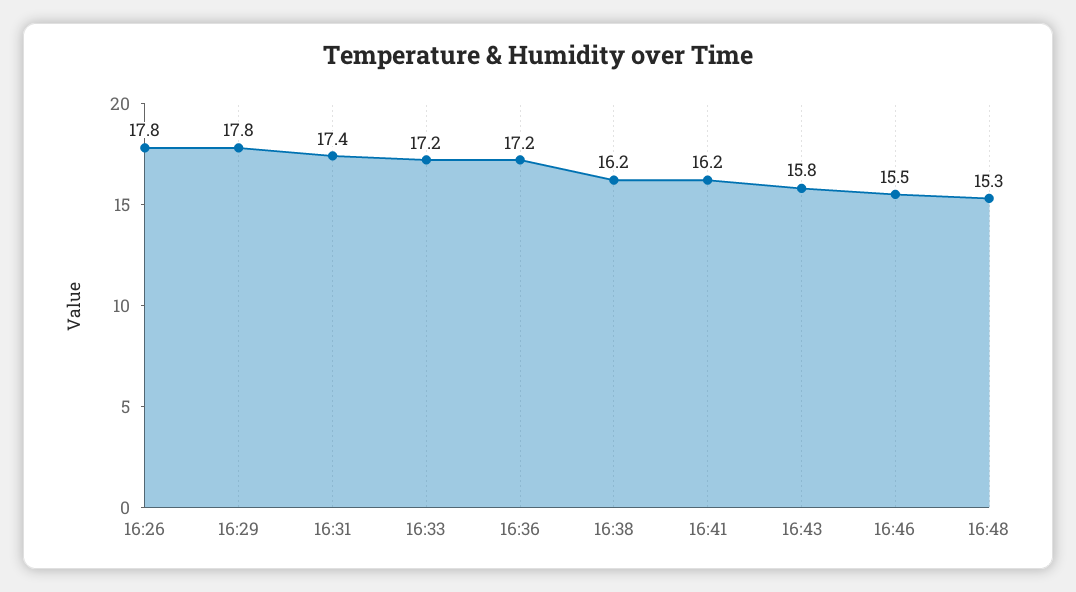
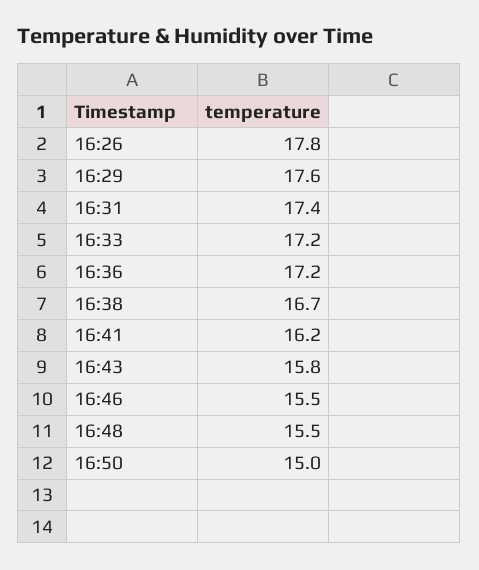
16:29: 17.8 -> 17.6
16:38: 16.2 -> 16.7
16:48: 15.3 -> 15.5
16:50: none -> 15

